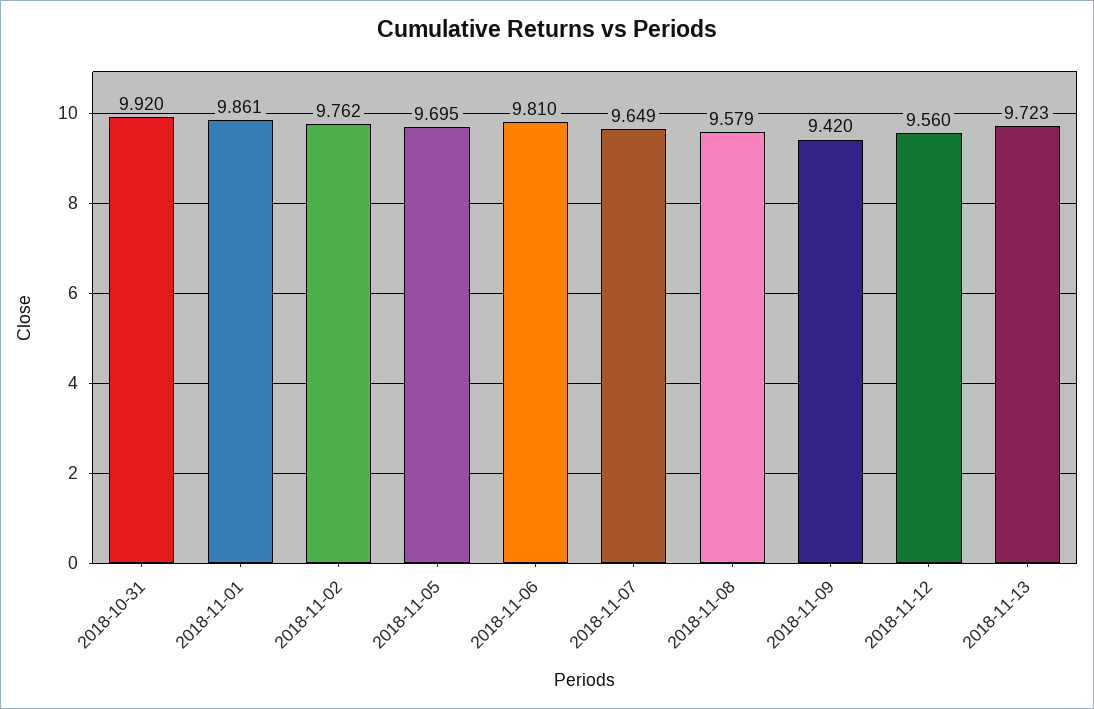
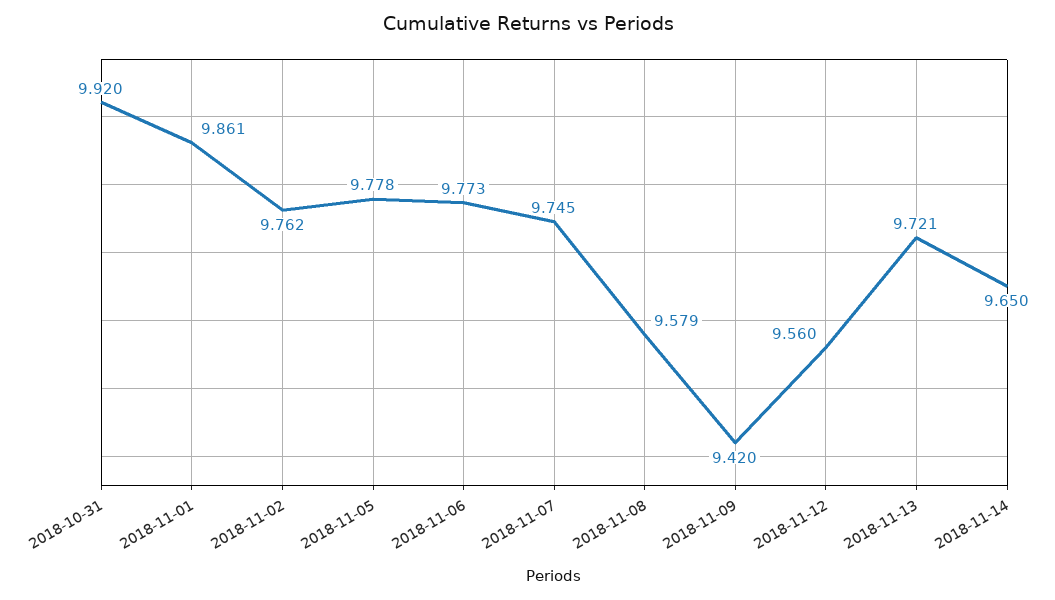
2018-11-05: 9.695 -> 9.778
2018-11-06: 9.81 -> 9.773
2018-11-07: 9.649 -> 9.745
2018-11-13: 9.723 -> 9.721
2018-11-14: none -> 9.65

